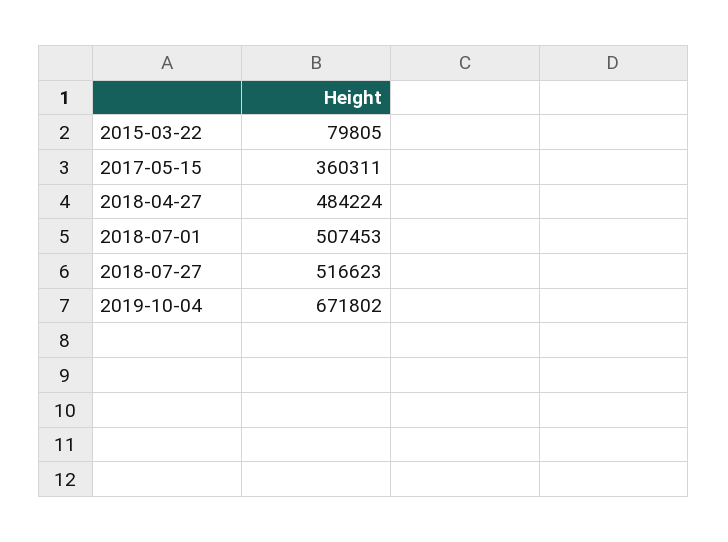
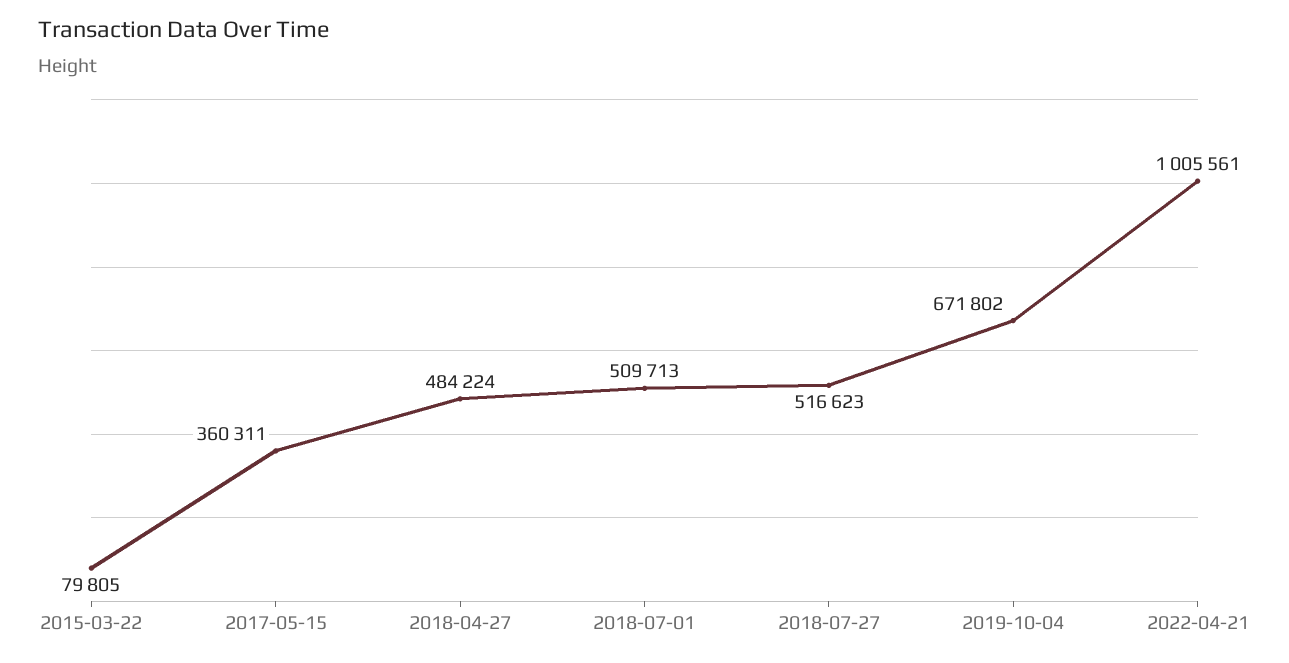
2018-07-01: 507453 -> 509713
2022-04-21: none -> 1005561

